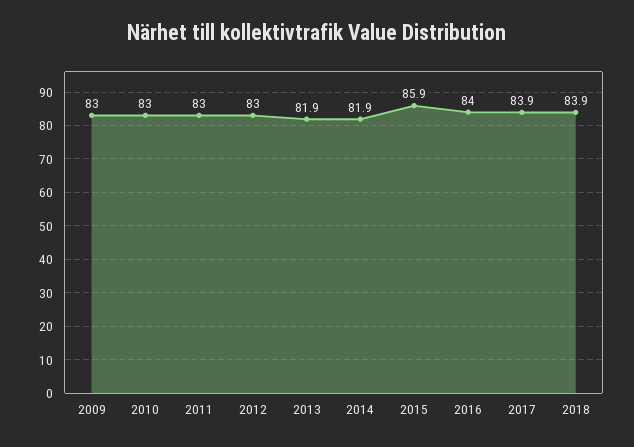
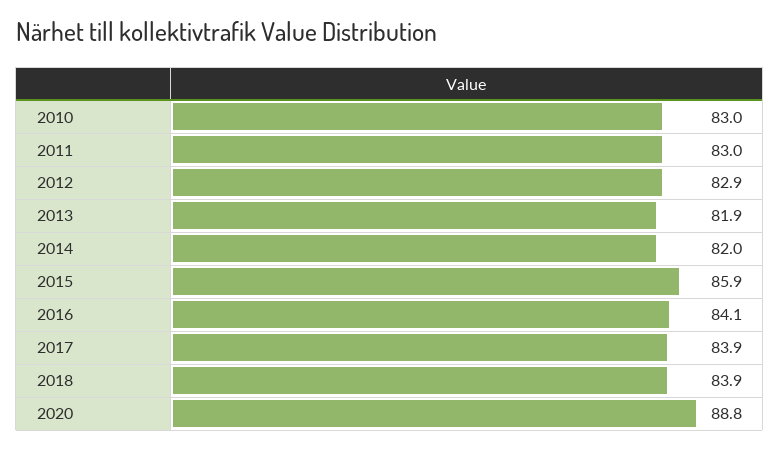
2009: 83 -> none
2012: 83 -> 82.9
2014: 81.9 -> 82
2016: 84 -> 84.1
2020: none -> 88.8

